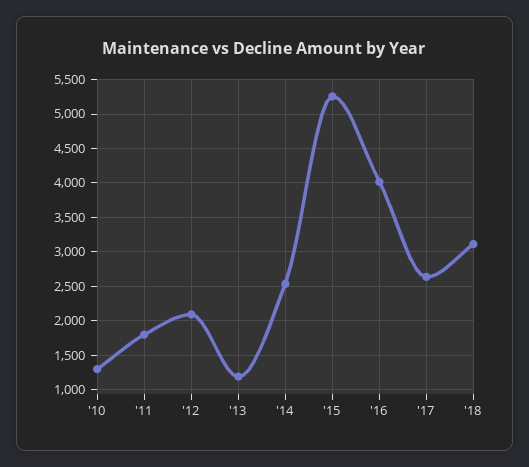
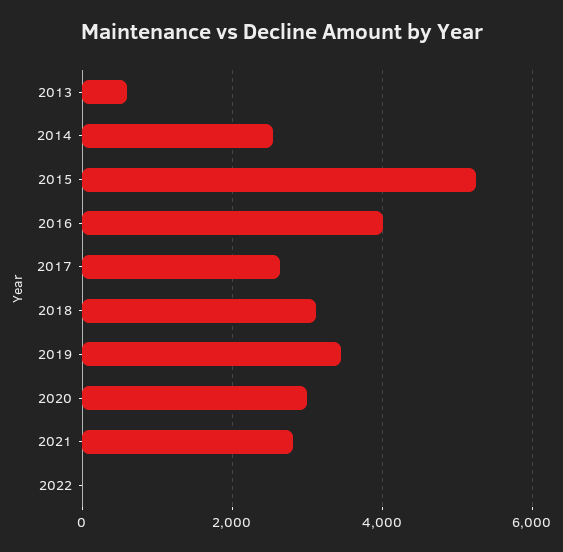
'10: 1300 -> none
'11: 1800 -> none
'12: 2100 -> none
'13: 1200 -> 600
2019: none -> 3400
2020: none -> 3000
2021: none -> 2800
2022: none -> 0

